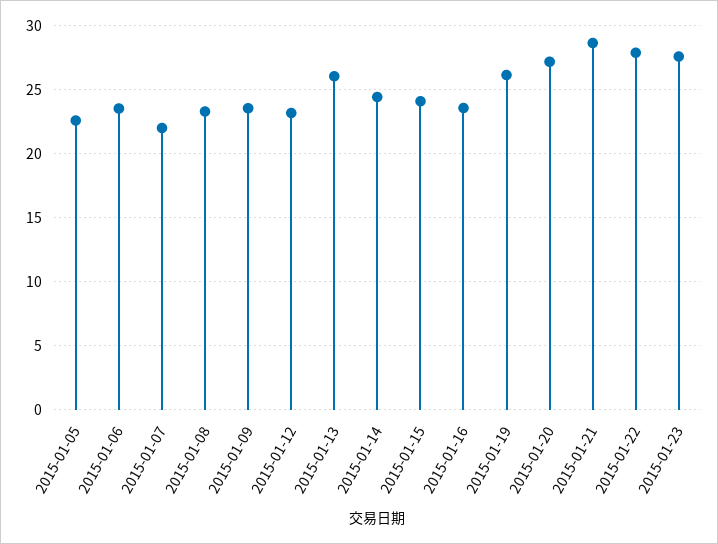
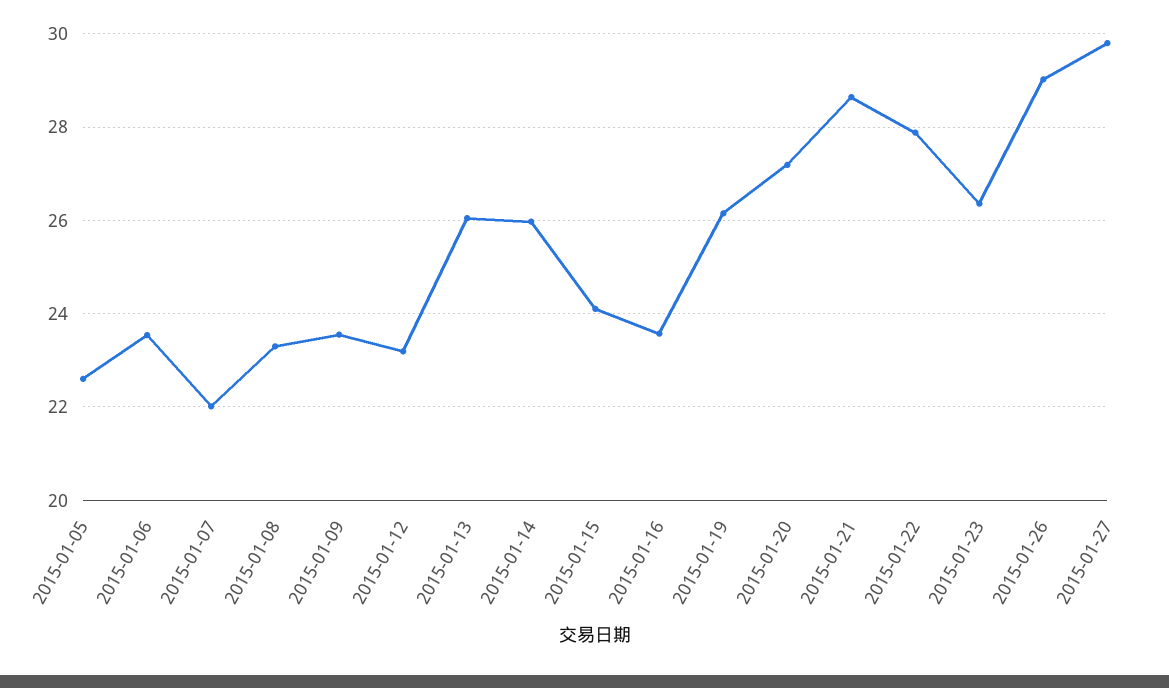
2015-01-14: 24.5 -> 26
2015-01-23: 27.5 -> 26.4
2015-01-26: none -> 29
2015-01-27: none -> 29.8

